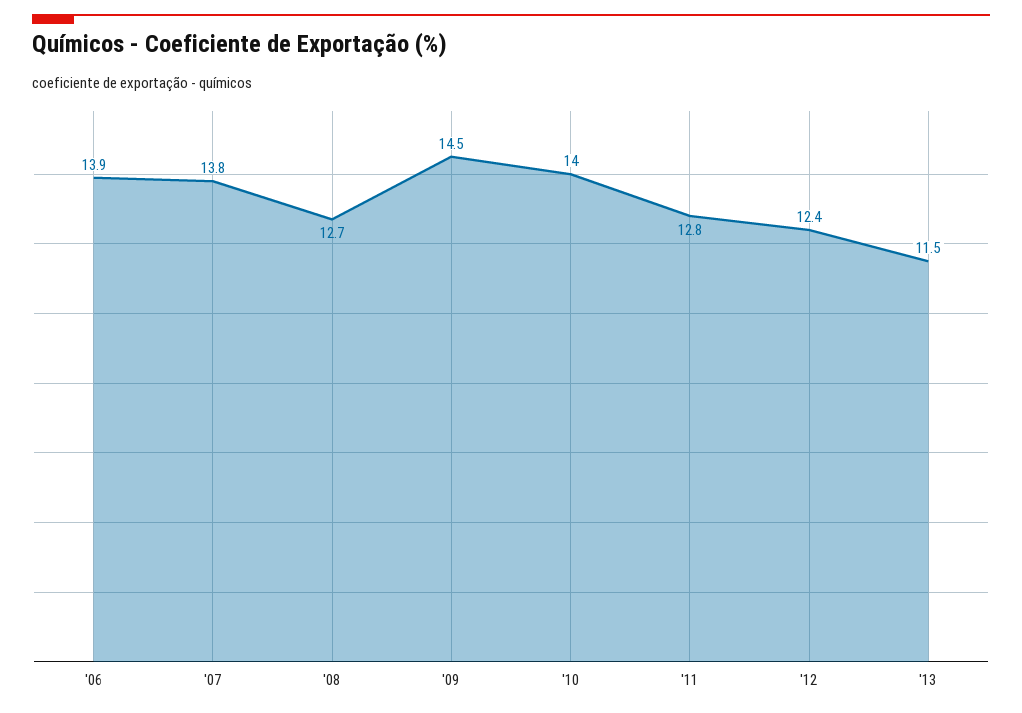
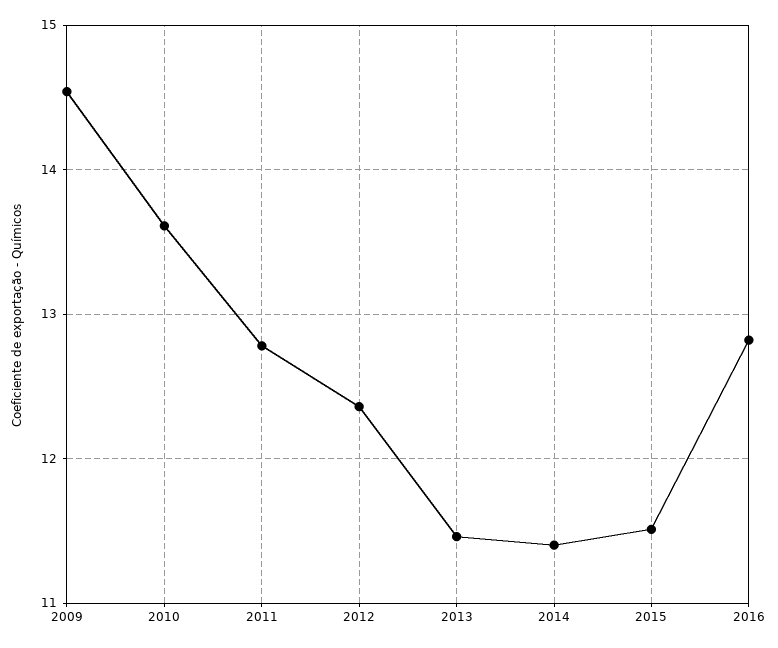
'06: 13.9 -> none
'07: 13.8 -> none
'08: 12.7 -> none
'10: 14 -> 13.6
2014: none -> 11.4
2015: none -> 11.5
2016: none -> 12.8

